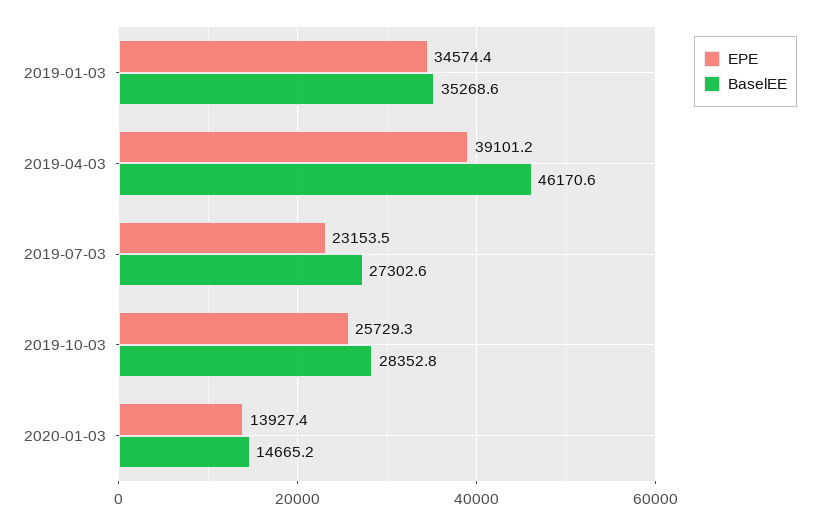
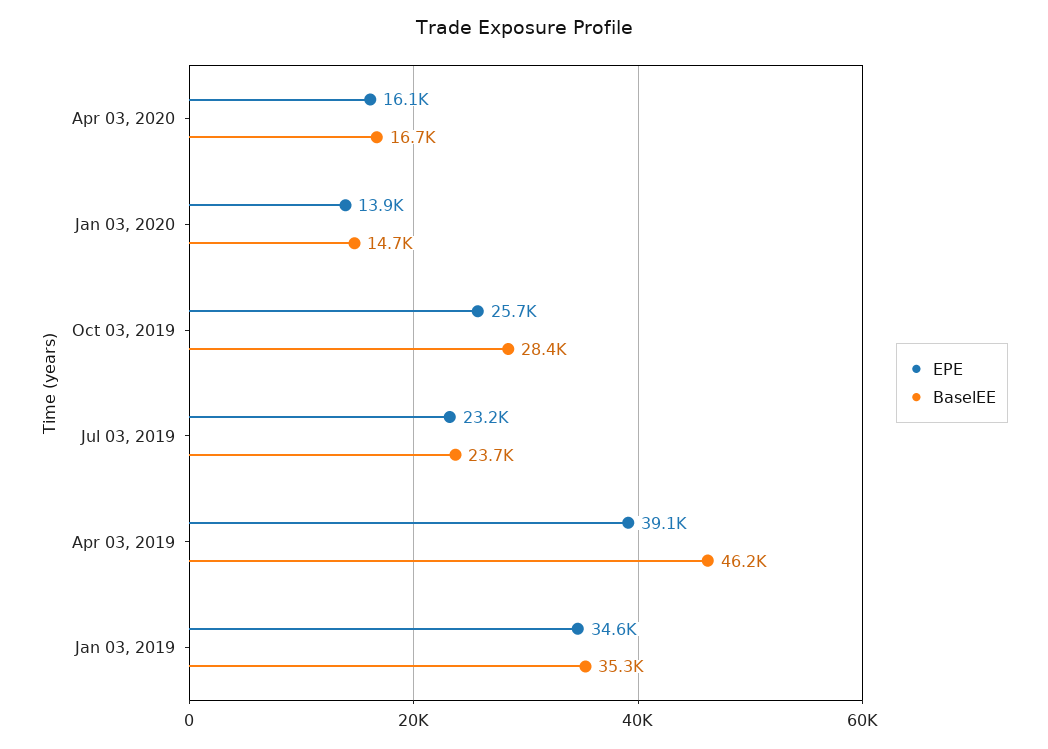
BaselEE, 2019-07-03: 27302.6 -> 23700
EPE, Apr 03, 2020: none -> 16100
BaselEE, Apr 03, 2020: none -> 16700

